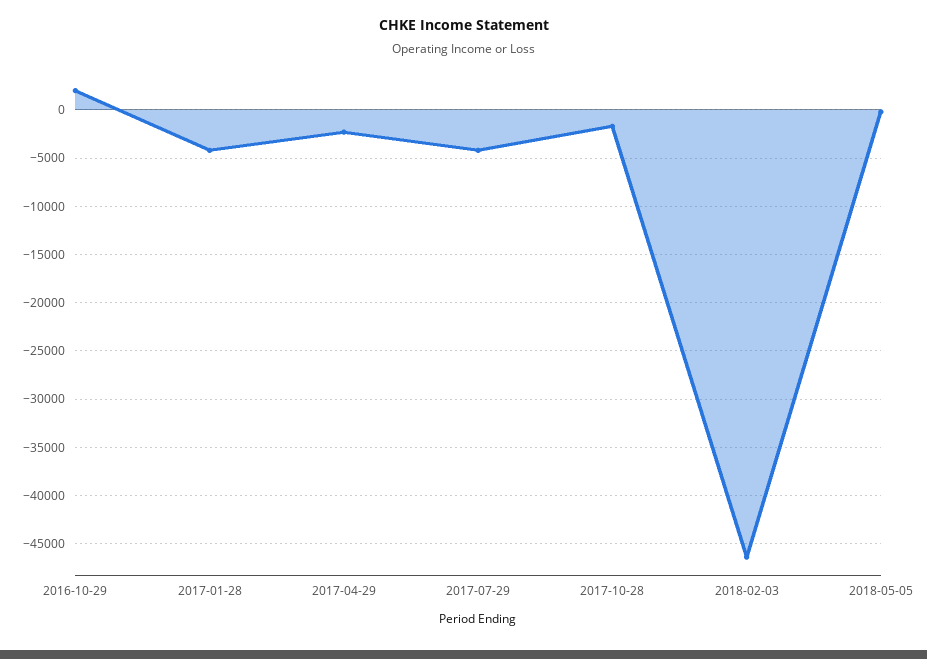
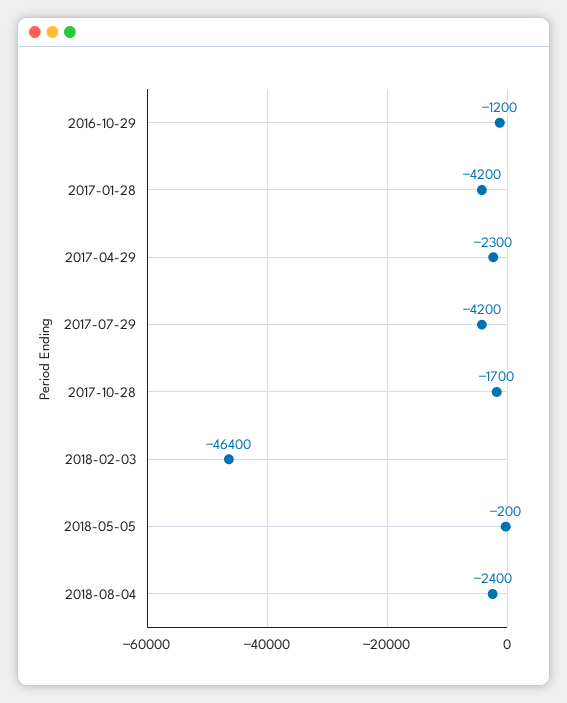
2016-10-29: 2000 -> -1200
2018-08-04: none -> -2400

